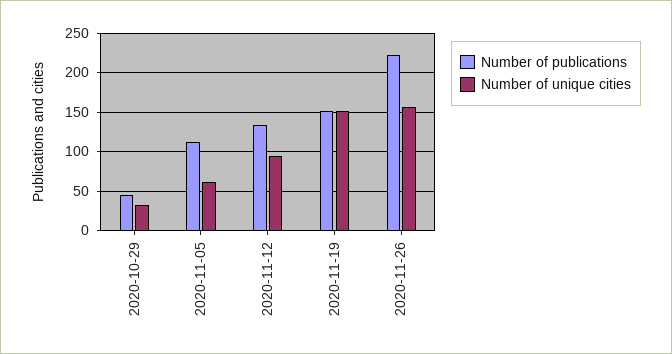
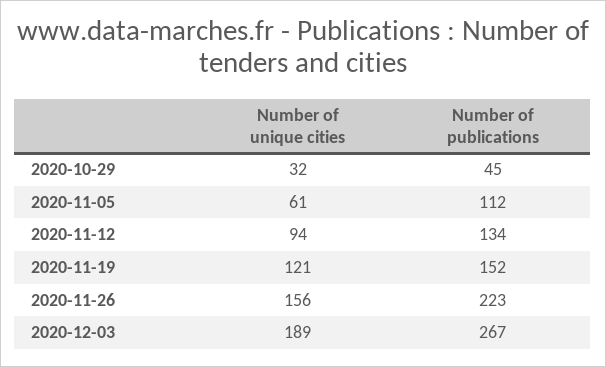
Number of unique cities, 2020-11-19: 150 -> 121
Number of unique cities, 2020-12-03: none -> 189
Number of publications, 2020-12-03: none -> 267

